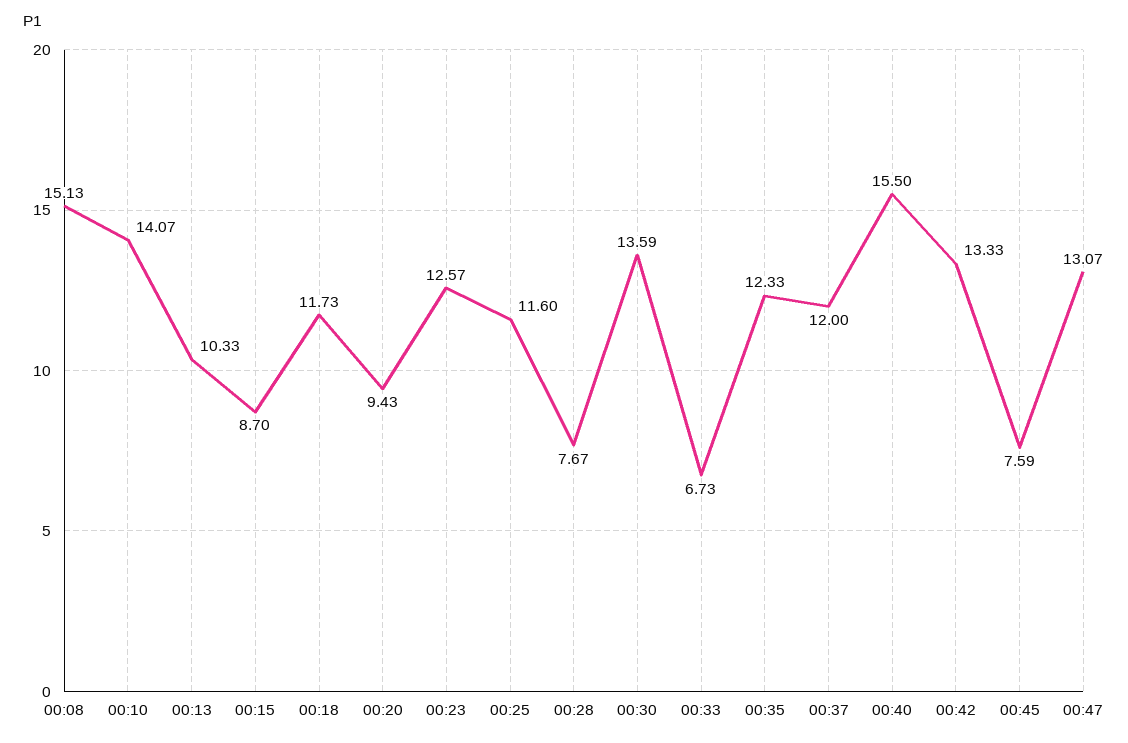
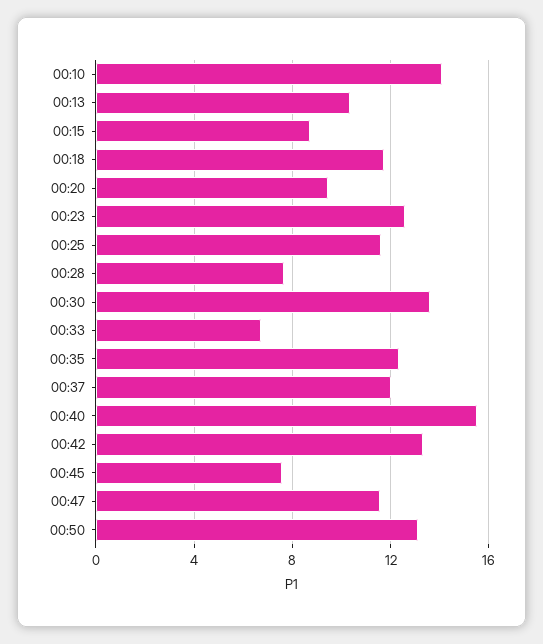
00:08: 15.13 -> none
00:47: 13.07 -> 11.5
00:50: none -> 13

